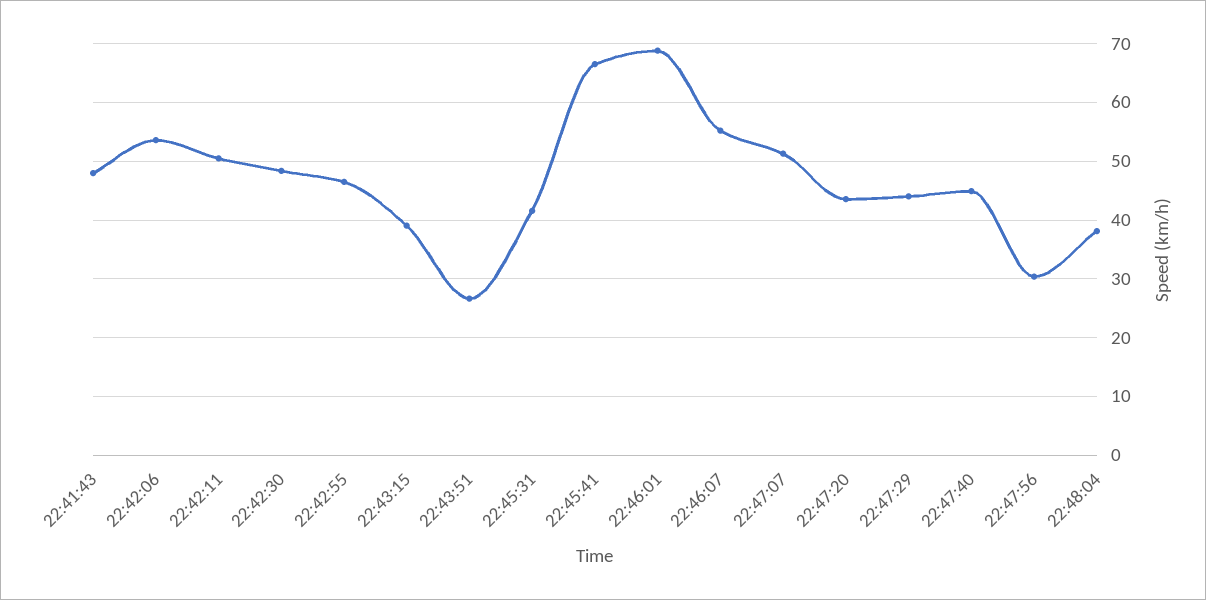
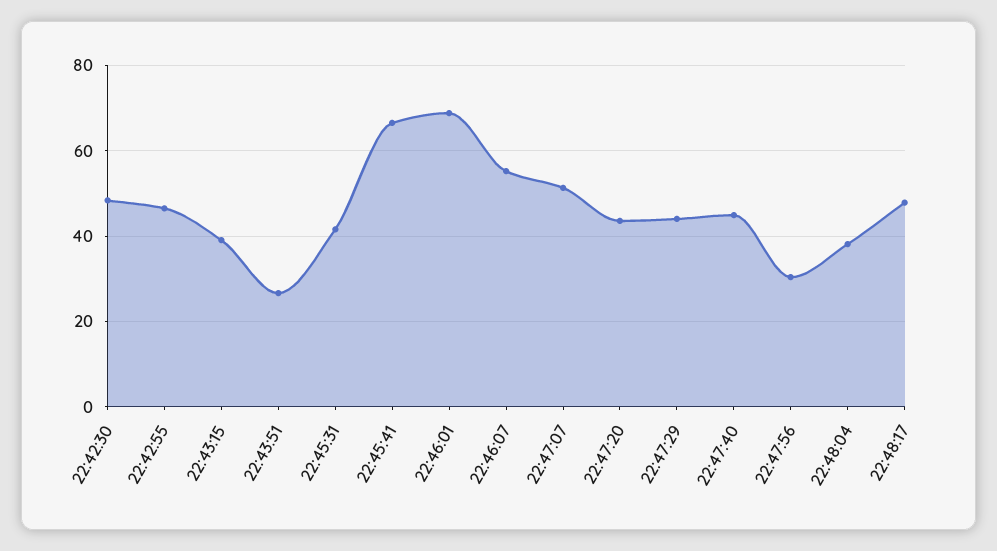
22:41:43: 48 -> none
22:42:06: 54 -> none
22:42:11: 50 -> none
22:48:17: none -> 48

